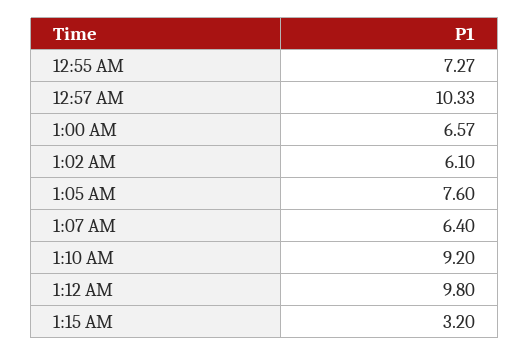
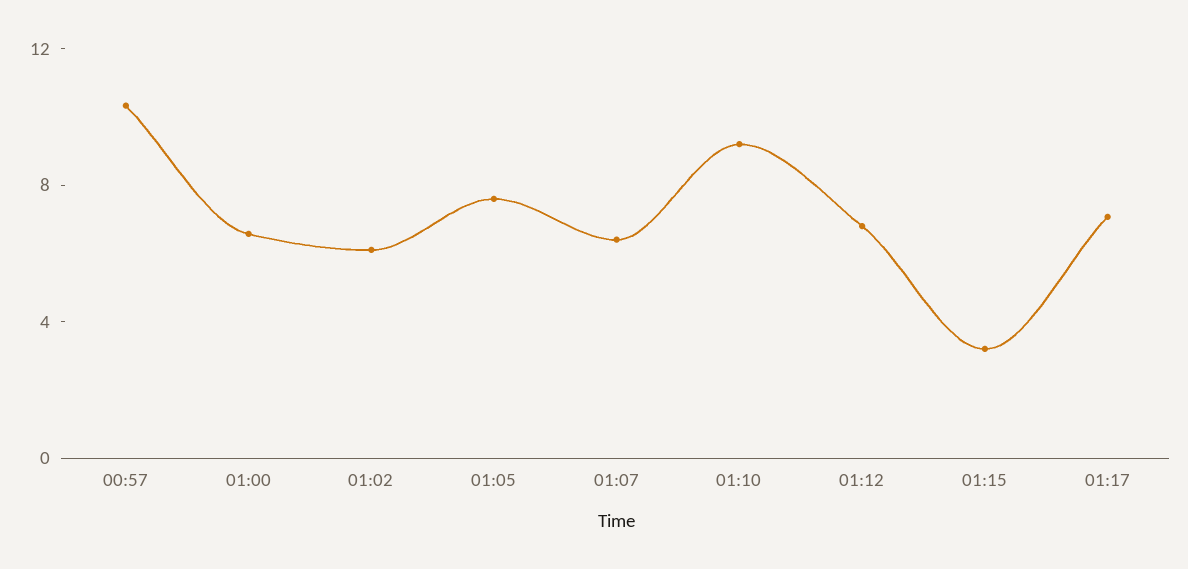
12:55 AM: 7.27 -> none
1:12 AM: 9.8 -> 7
01:17: none -> 7

